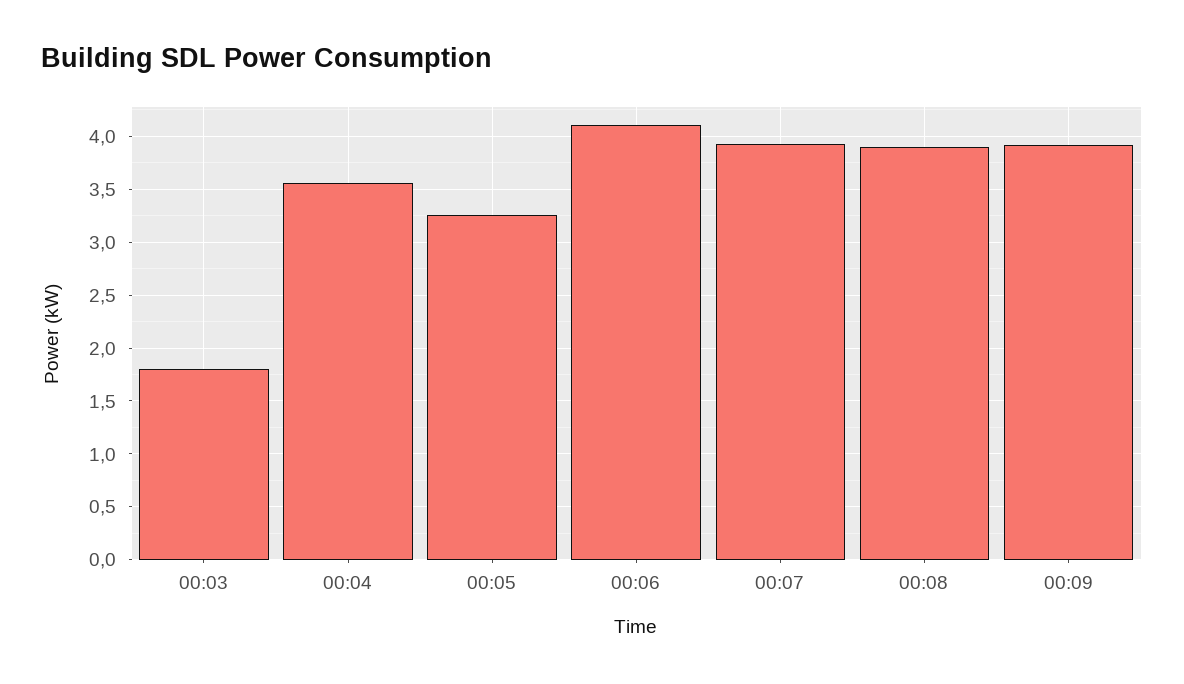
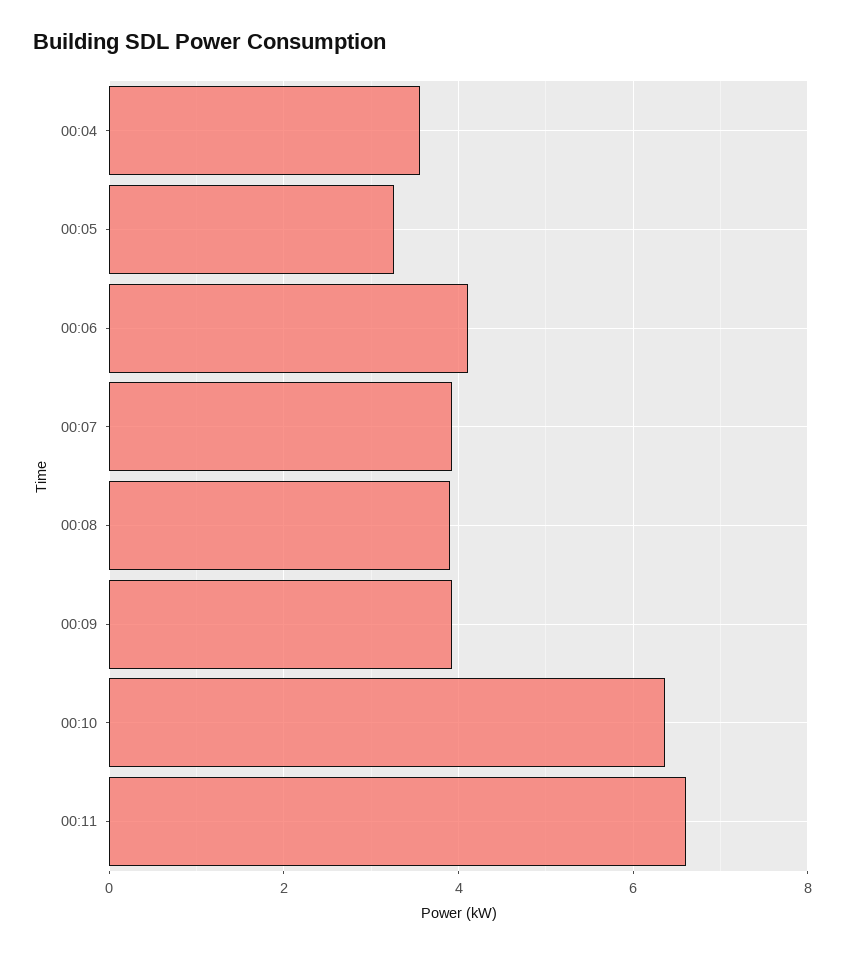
00:03: 1.8 -> none
00:10: none -> 6.4
00:11: none -> 6.6

